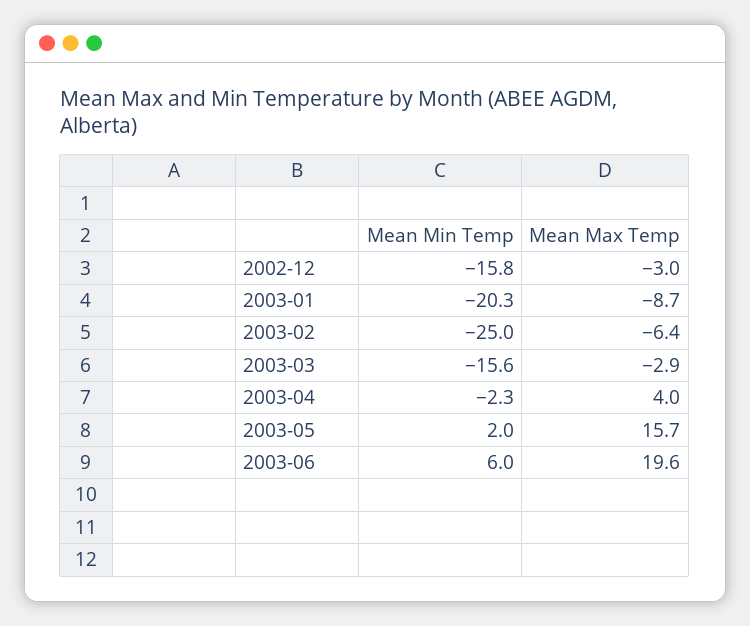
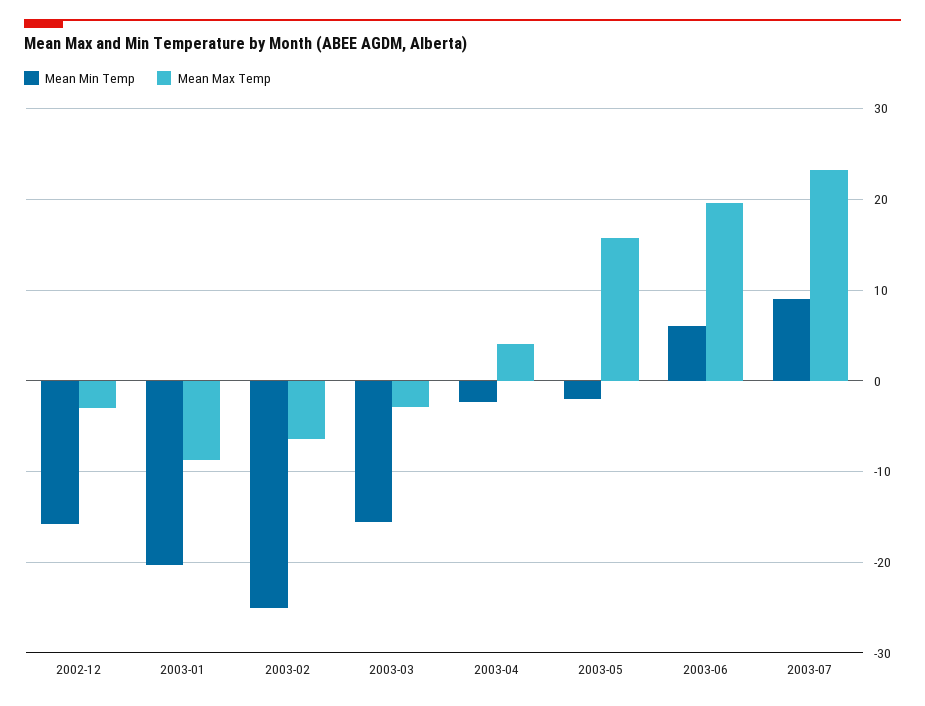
Mean Min Temp, 2003-05: 2 -> -2
Mean Min Temp, 2003-07: none -> 9
Mean Max Temp, 2003-07: none -> 23

